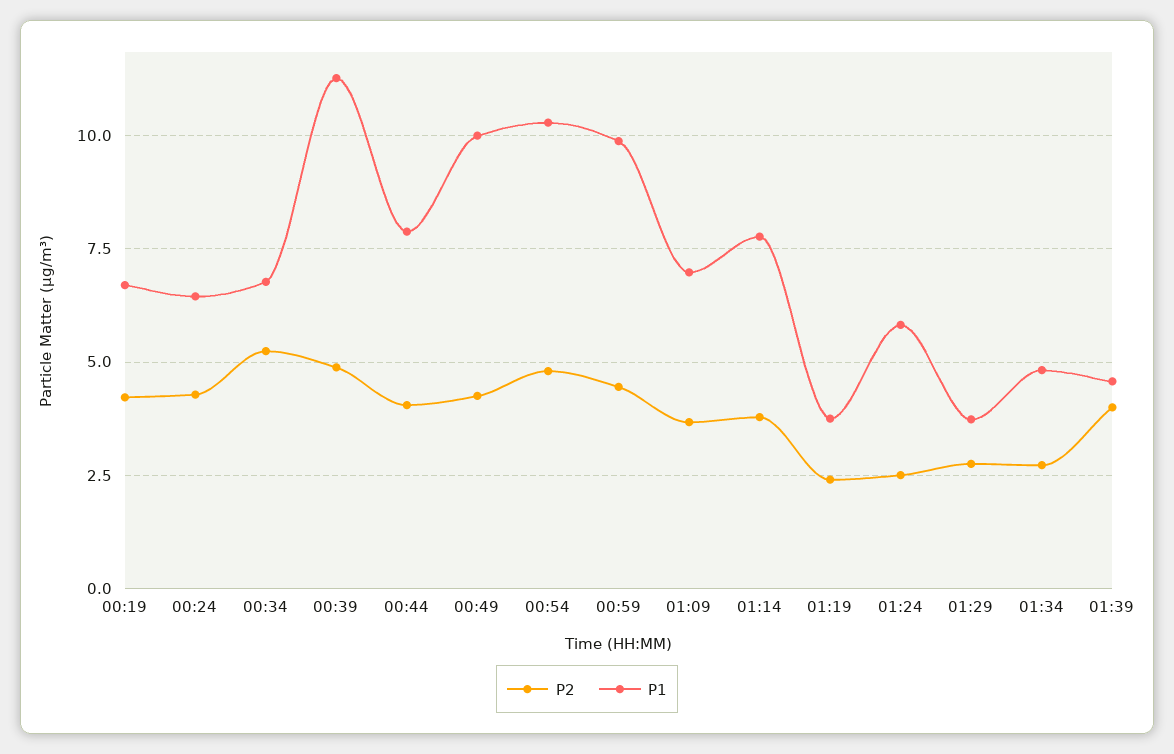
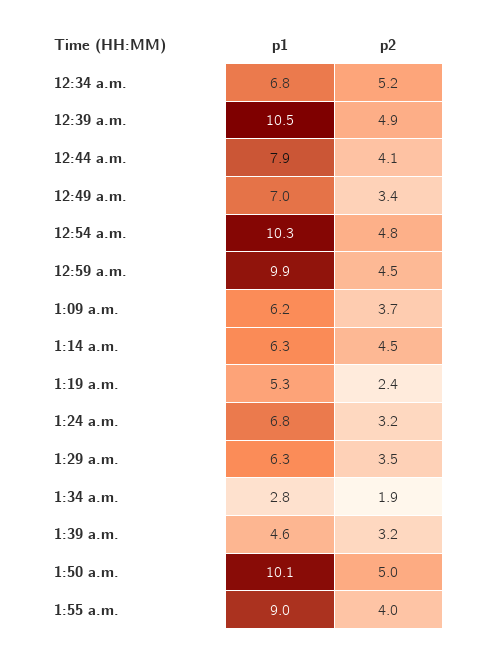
P2, 00:19: 4.25 -> none
P1, 00:19: 6.75 -> none
P2, 00:24: 4.25 -> none
P1, 00:24: 6.5 -> none
P1, 00:39: 11.25 -> 10.5
P2, 00:49: 4.25 -> 3.4
P1, 00:49: 10 -> 7
P1, 01:09: 7 -> 6.2
P2, 01:14: 3.75 -> 4.5
P1, 01:14: 7.75 -> 6.3
P1, 01:19: 3.75 -> 5.3
P2, 01:24: 2.5 -> 3.2
P1, 01:24: 5.75 -> 6.8
P2, 01:29: 2.75 -> 3.5
P1, 01:29: 3.75 -> 6.3
P2, 01:34: 2.75 -> 1.9
P1, 01:34: 4.75 -> 2.8
P2, 01:39: 4 -> 3.2
P1, 1:50 a.m.: none -> 10.1
P2, 1:50 a.m.: none -> 5
P1, 1:55 a.m.: none -> 9
P2, 1:55 a.m.: none -> 4

